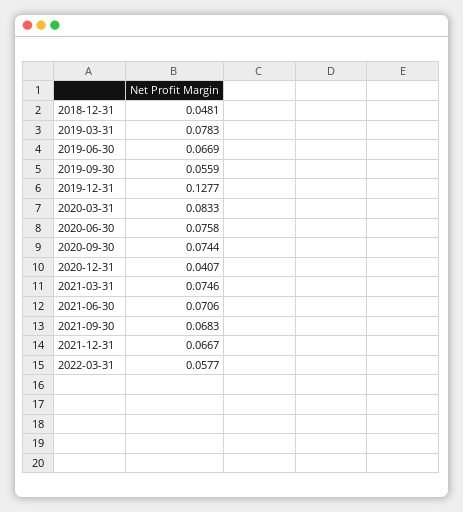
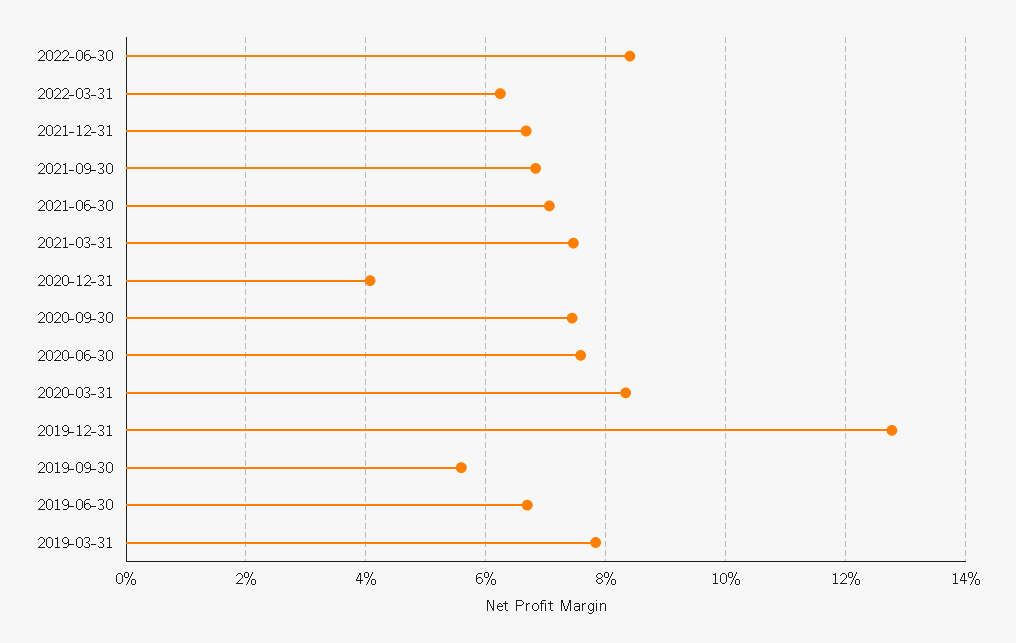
2018-12-31: 0.0481 -> none
2022-03-31: 0.0577 -> 0.062
2022-06-30: none -> 0.084

